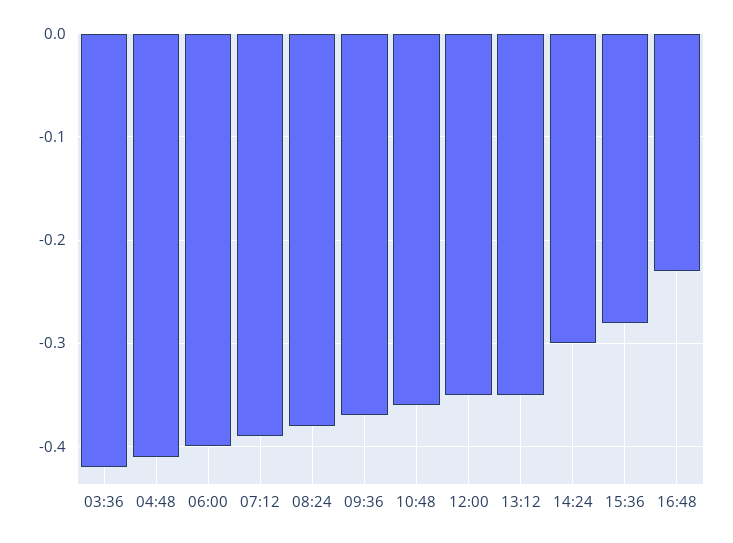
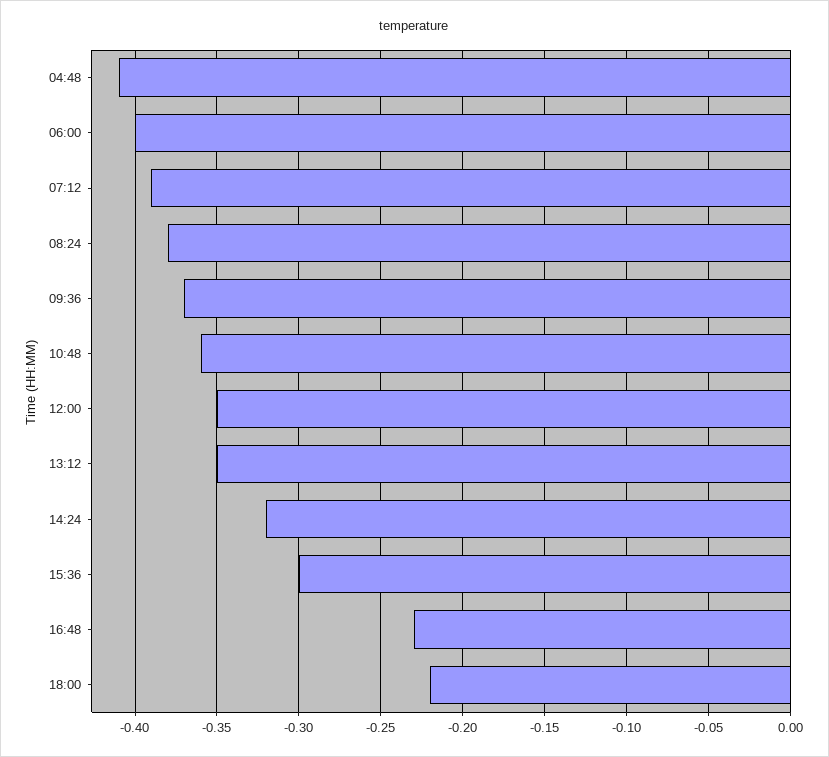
03:36: -0.42 -> none
14:24: -0.3 -> -0.32
15:36: -0.28 -> -0.3
18:00: none -> -0.22

